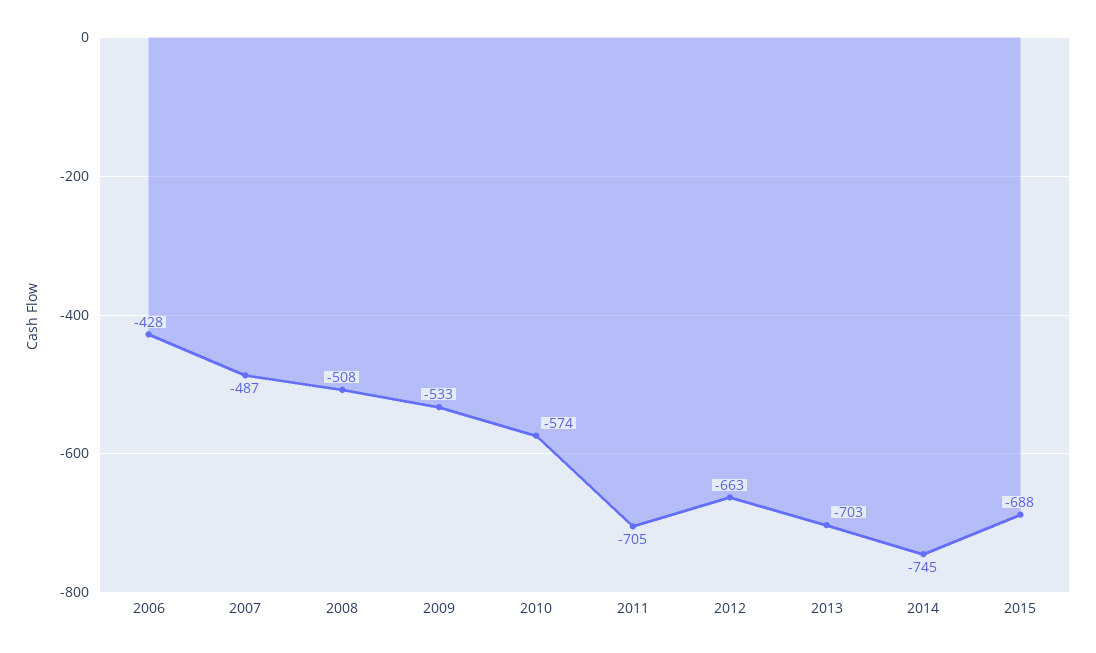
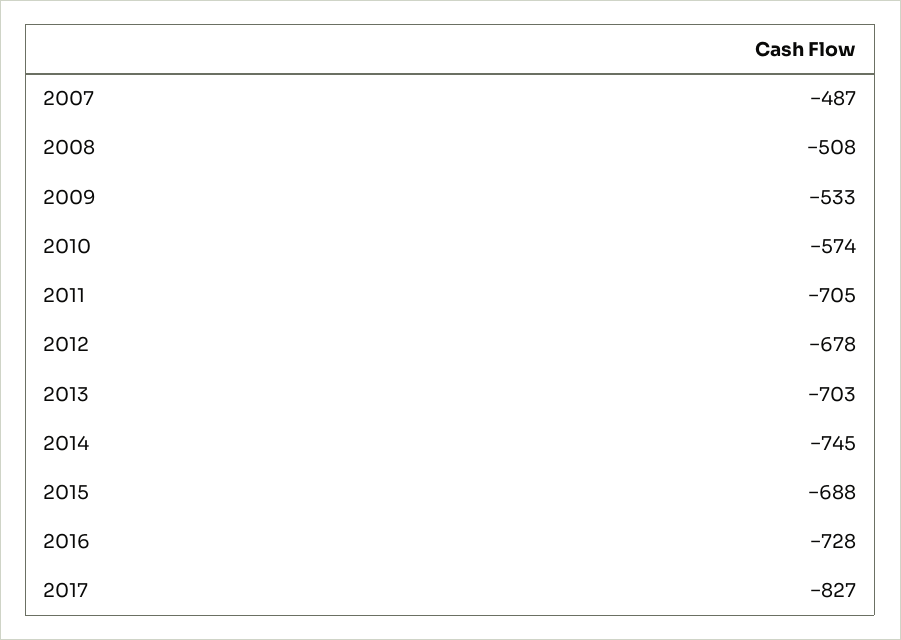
2006: -428 -> none
2012: -663 -> -678
2016: none -> -728
2017: none -> -827

